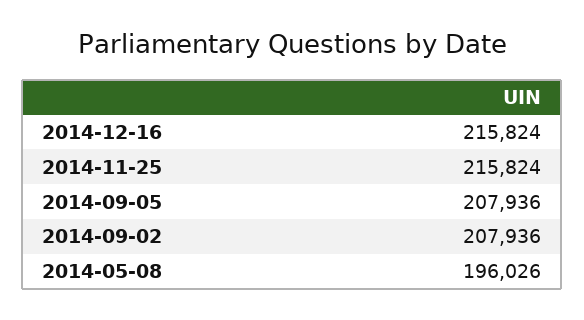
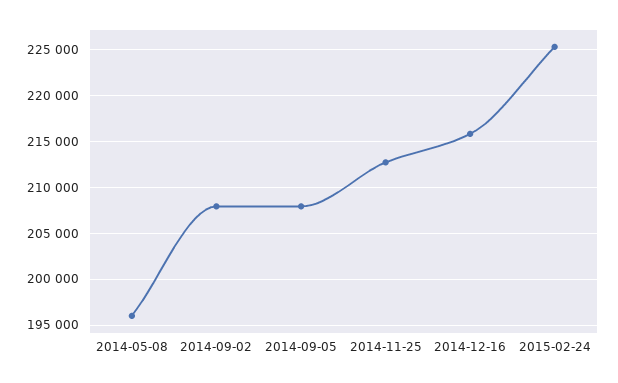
2014-11-25: 215824 -> 213000
2015-02-24: none -> 225000

